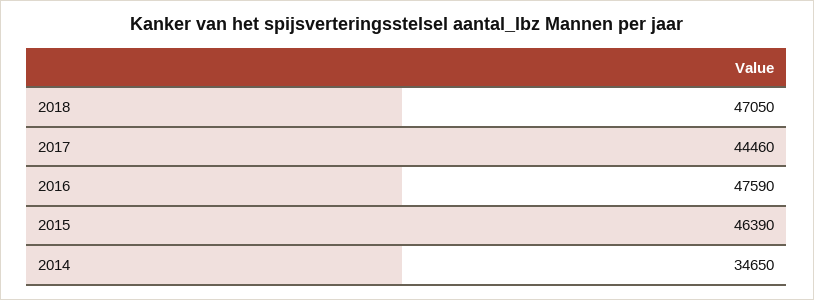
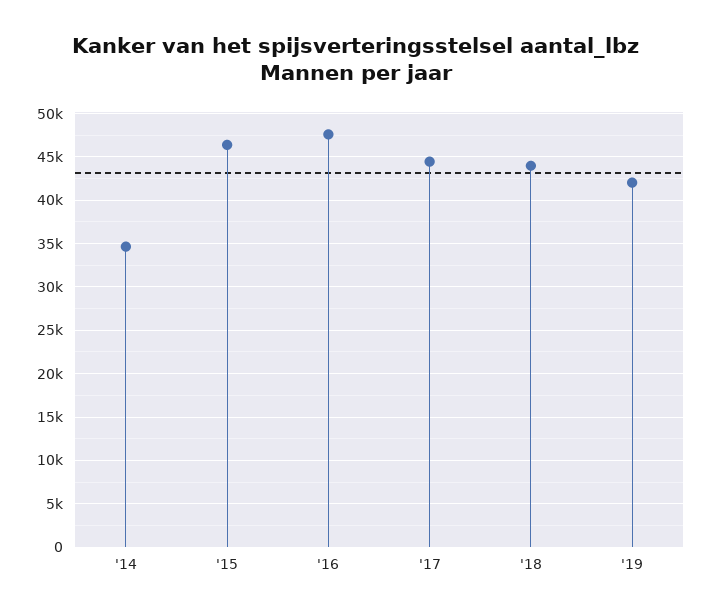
2018: 47050 -> 44000
'19: none -> 42000

